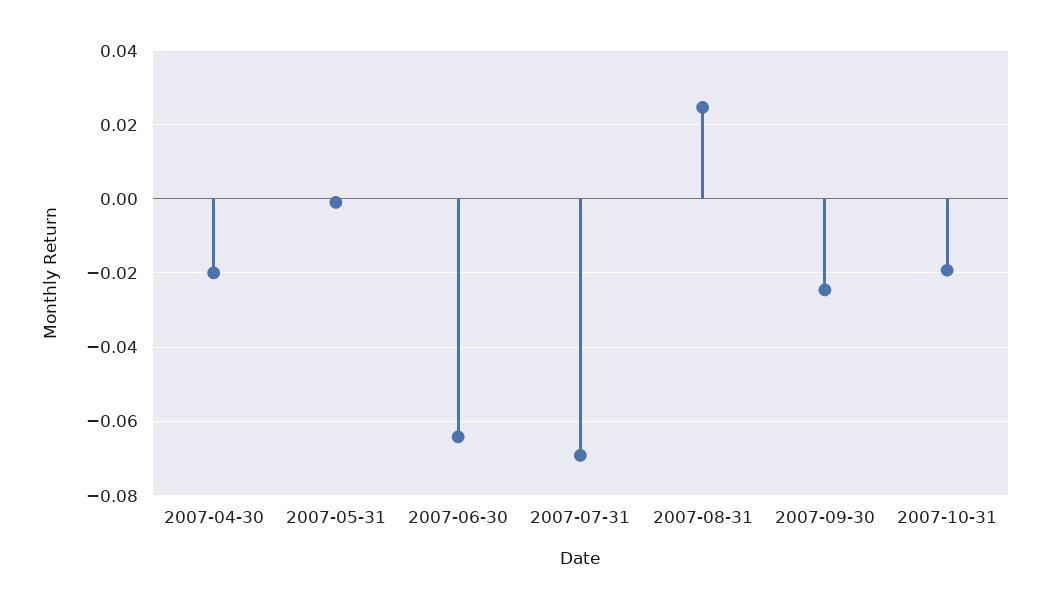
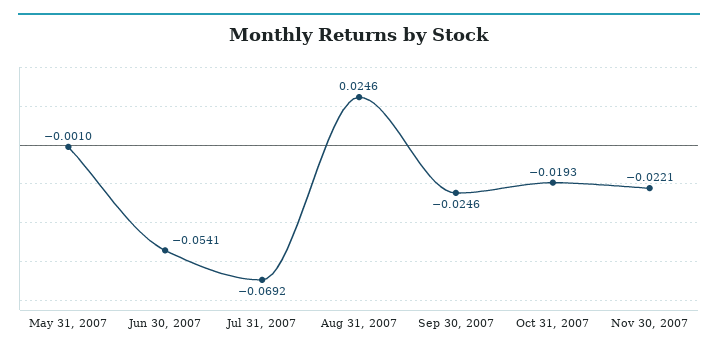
2007-04-30: -0.02 -> none
2007-06-30: -0.064 -> -0.0541
Nov 30, 2007: none -> -0.0221

